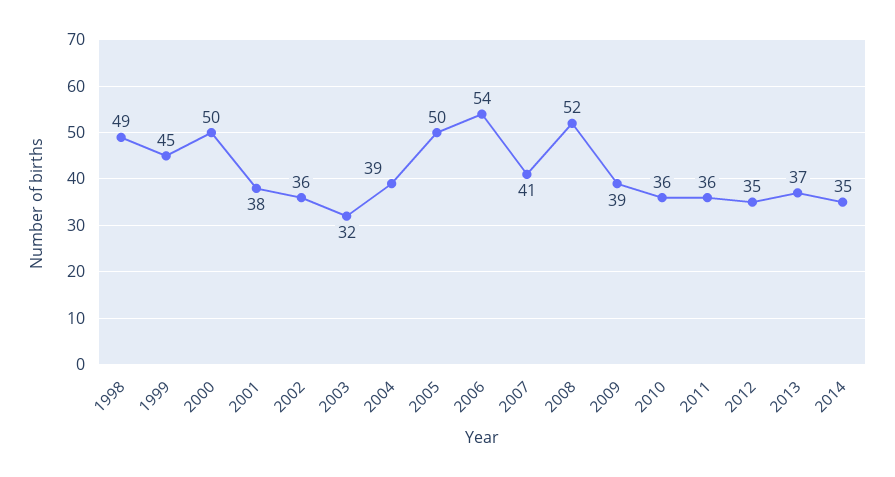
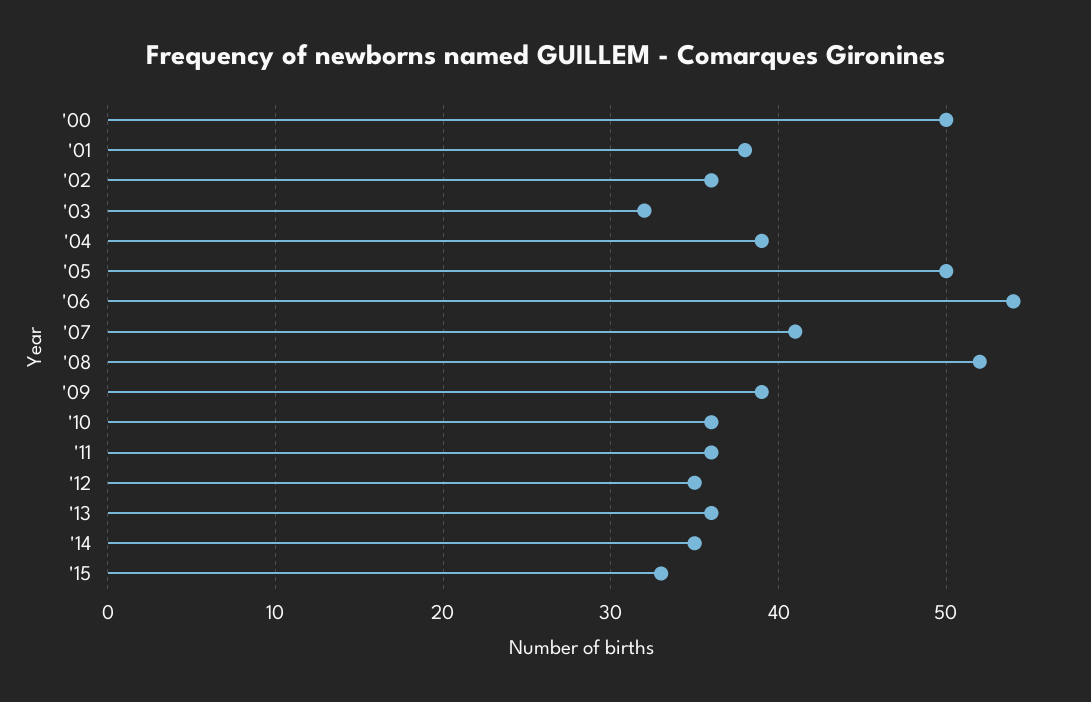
1998: 49 -> none
1999: 45 -> none
2013: 37 -> 36
'15: none -> 33

